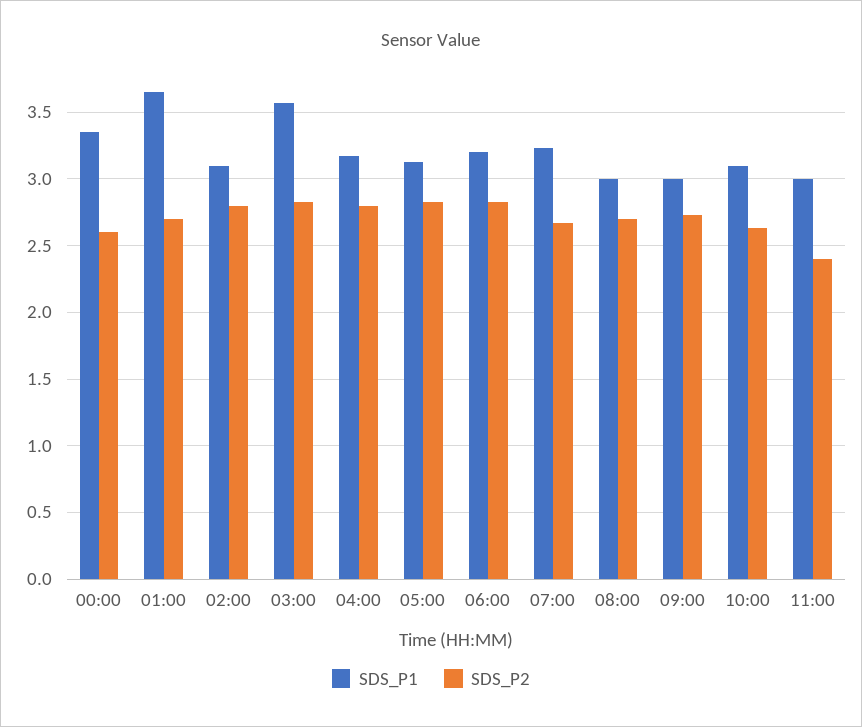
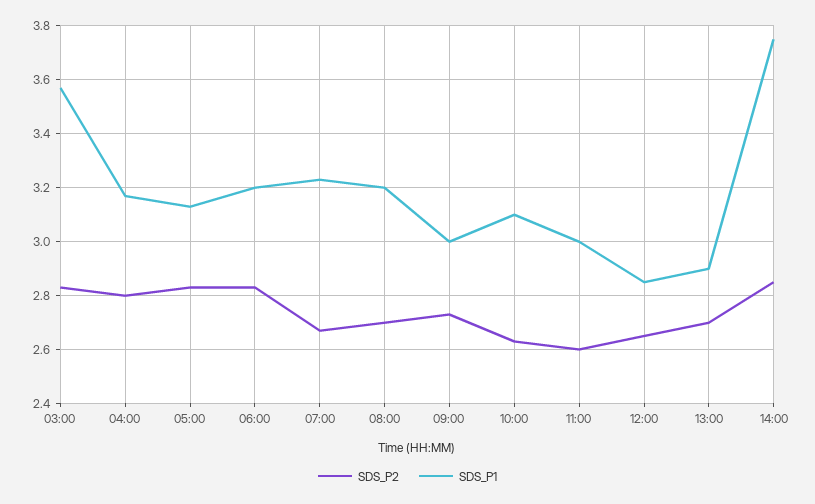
SDS_P1, 00:00: 3.35 -> none
SDS_P2, 00:00: 2.6 -> none
SDS_P1, 01:00: 3.65 -> none
SDS_P2, 01:00: 2.7 -> none
SDS_P1, 02:00: 3.1 -> none
SDS_P2, 02:00: 2.8 -> none
SDS_P1, 08:00: 3 -> 3.2
SDS_P2, 11:00: 2.4 -> 2.6
SDS_P2, 12:00: none -> 2.65
SDS_P1, 12:00: none -> 2.85
SDS_P2, 13:00: none -> 2.7
SDS_P1, 13:00: none -> 2.9
SDS_P2, 14:00: none -> 2.85
SDS_P1, 14:00: none -> 3.75

